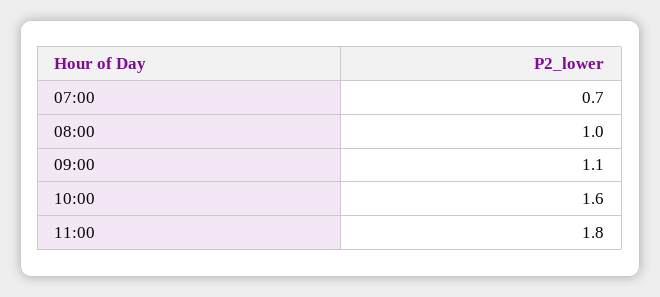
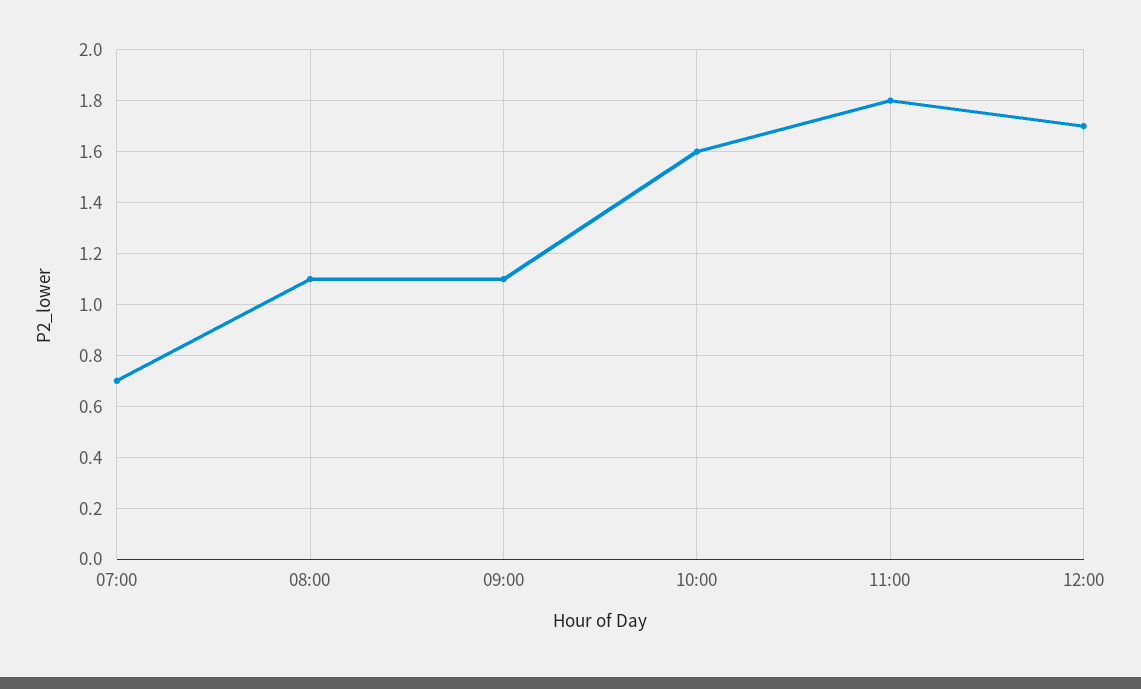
08:00: 1 -> 1.1
12:00: none -> 1.7

